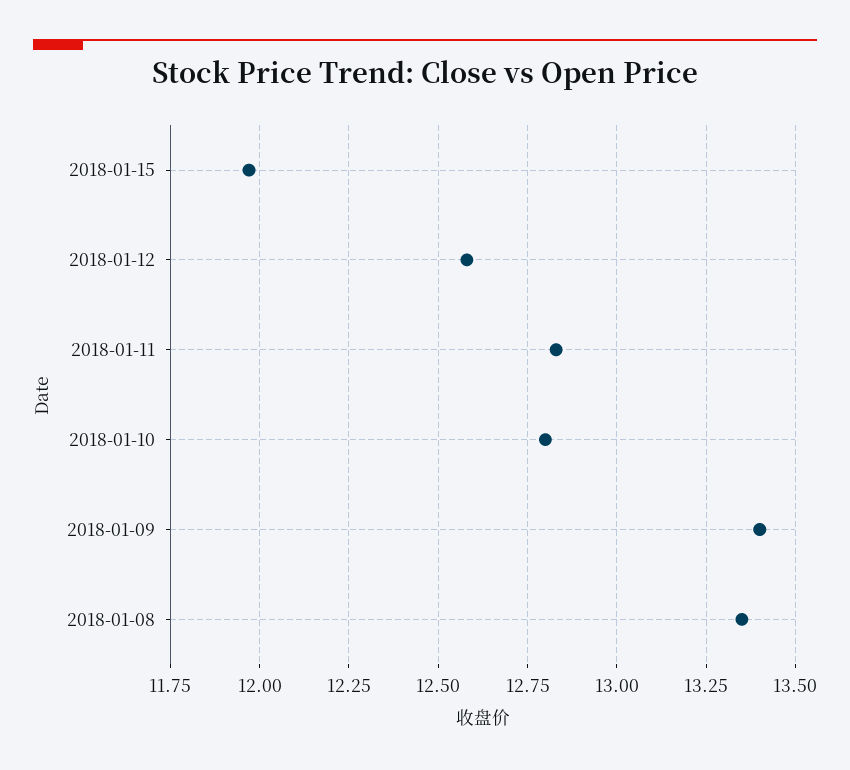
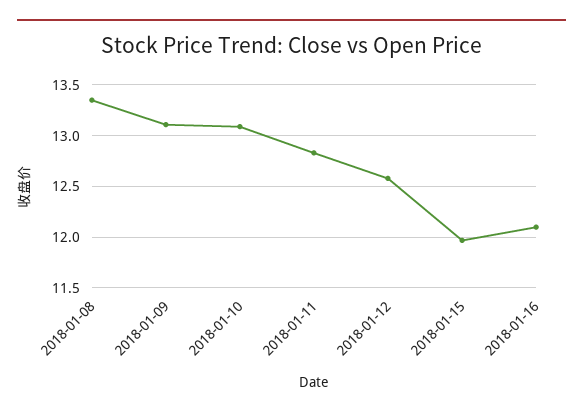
2018-01-10: 12.8 -> 13.1
2018-01-09: 13.4 -> 13.1
2018-01-16: none -> 12.1

